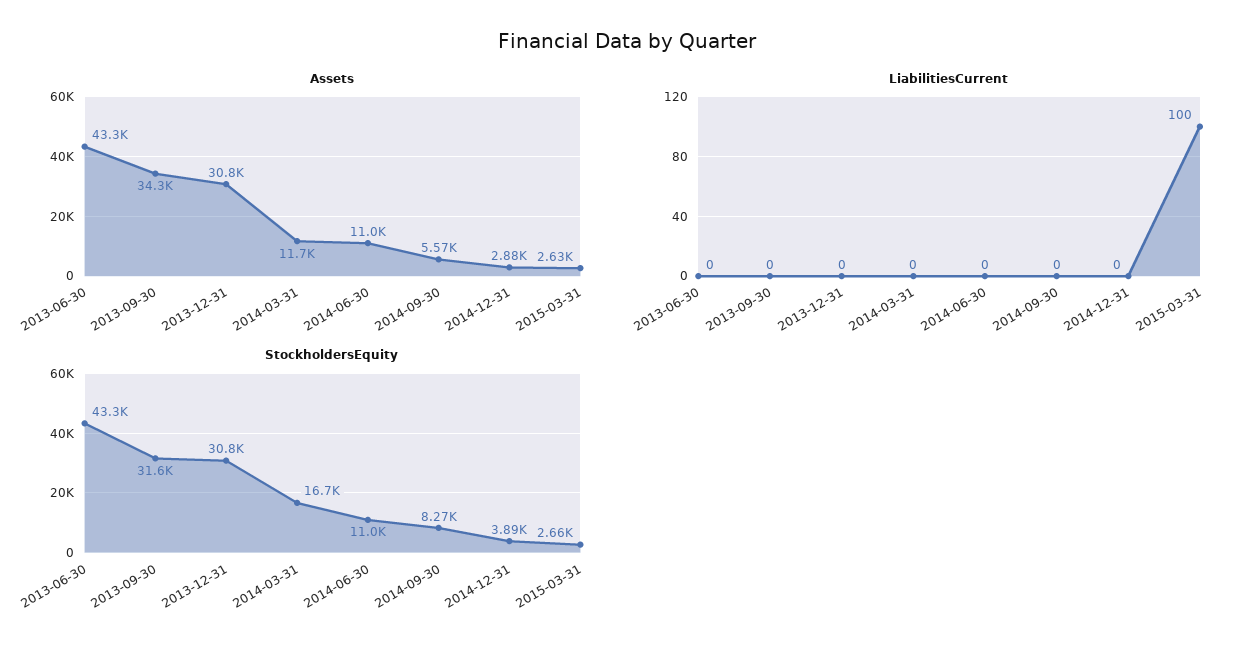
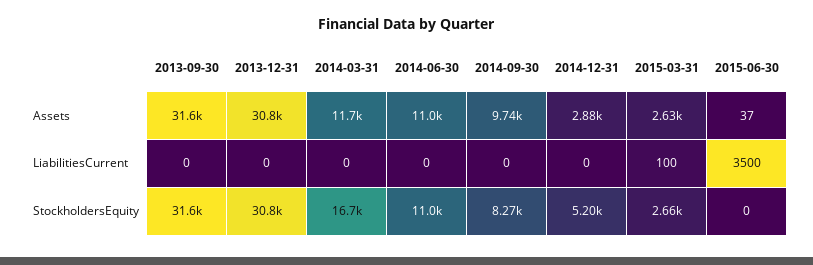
Assets, 2013-06-30: 43300 -> none
Assets, 2013-09-30: 34300 -> 31600
Assets, 2014-09-30: 5570 -> 9740
LiabilitiesCurrent, 2013-06-30: 0 -> none
StockholdersEquity, 2013-06-30: 43300 -> none
StockholdersEquity, 2014-12-31: 3890 -> 5200
Assets, 2015-06-30: none -> 37
LiabilitiesCurrent, 2015-06-30: none -> 3500
StockholdersEquity, 2015-06-30: none -> 0

